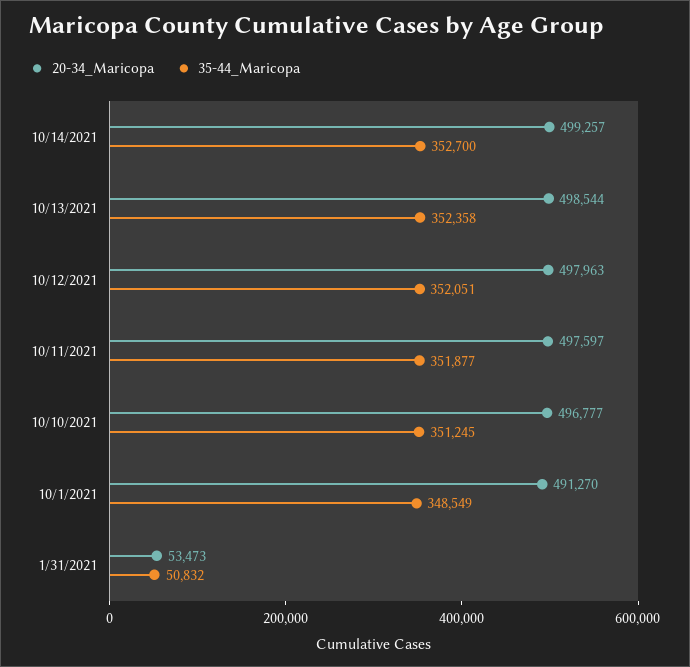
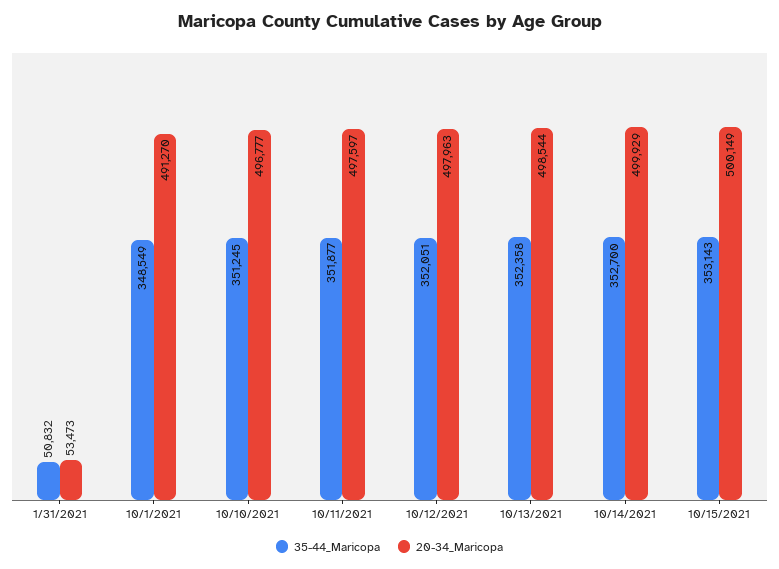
20-34_Maricopa, 10/14/2021: 499257 -> 499929
35-44_Maricopa, 10/15/2021: none -> 353143
20-34_Maricopa, 10/15/2021: none -> 500149

